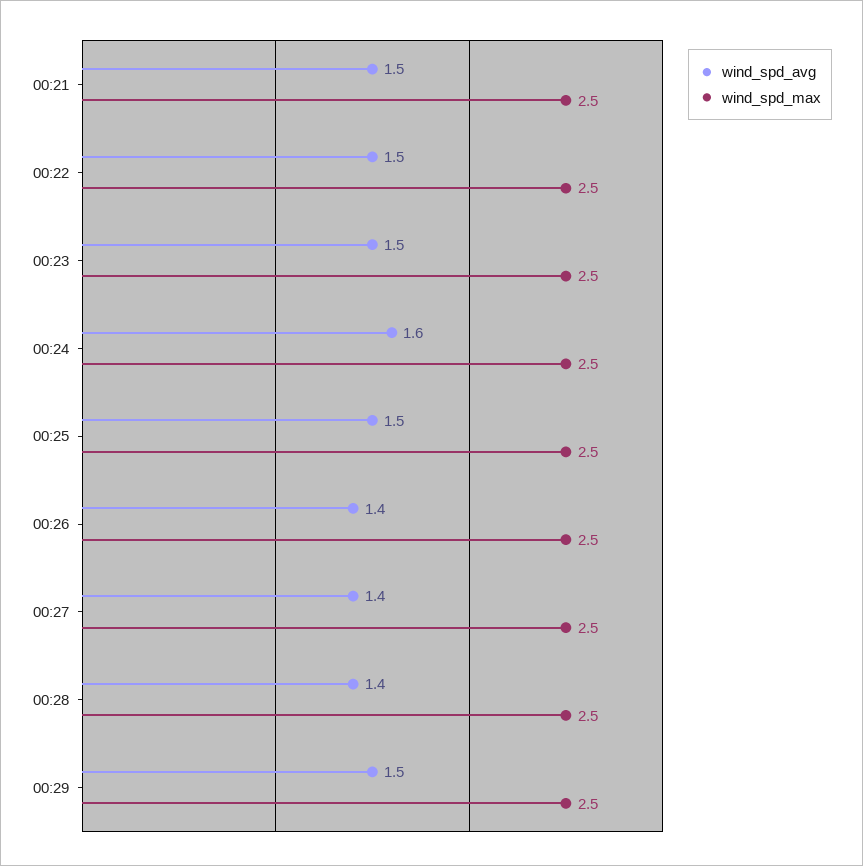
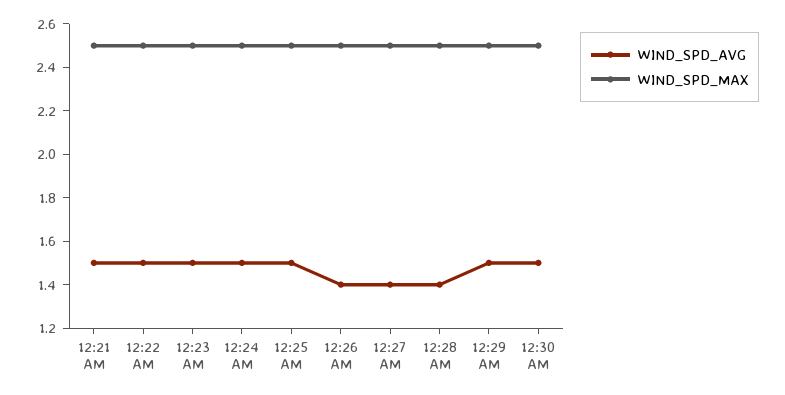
wind_spd_avg, 00:24: 1.6 -> 1.5
wind_spd_avg, 12:30 AM: none -> 1.5
wind_spd_max, 12:30 AM: none -> 2.5

